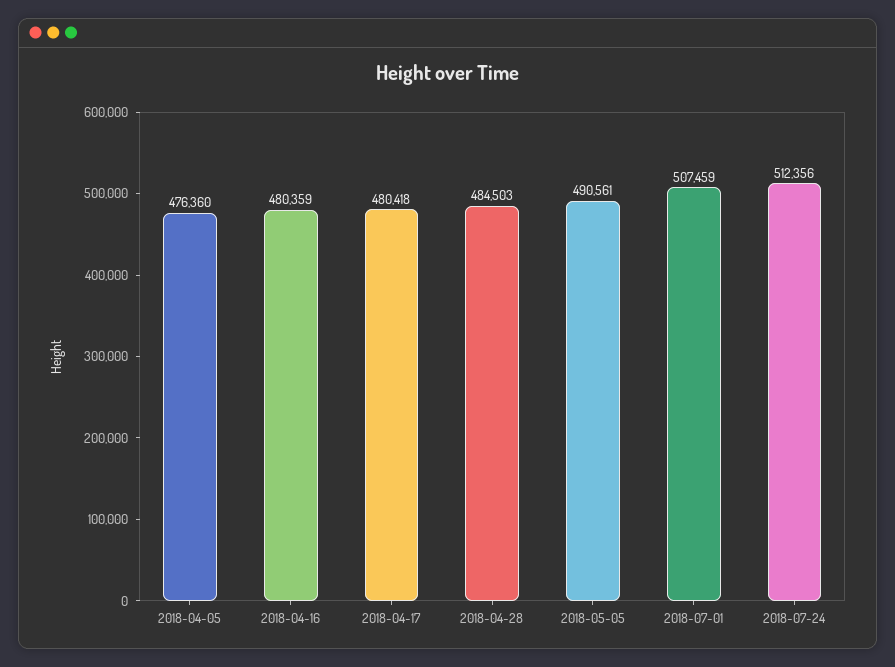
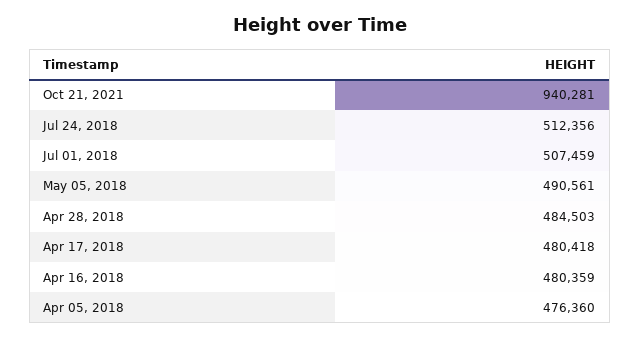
Oct 21, 2021: none -> 940281

